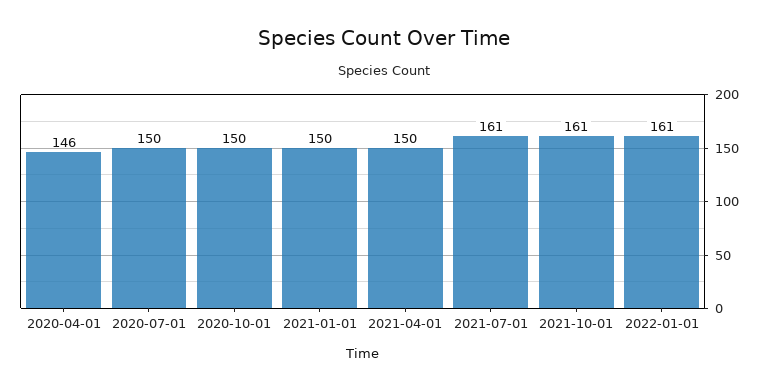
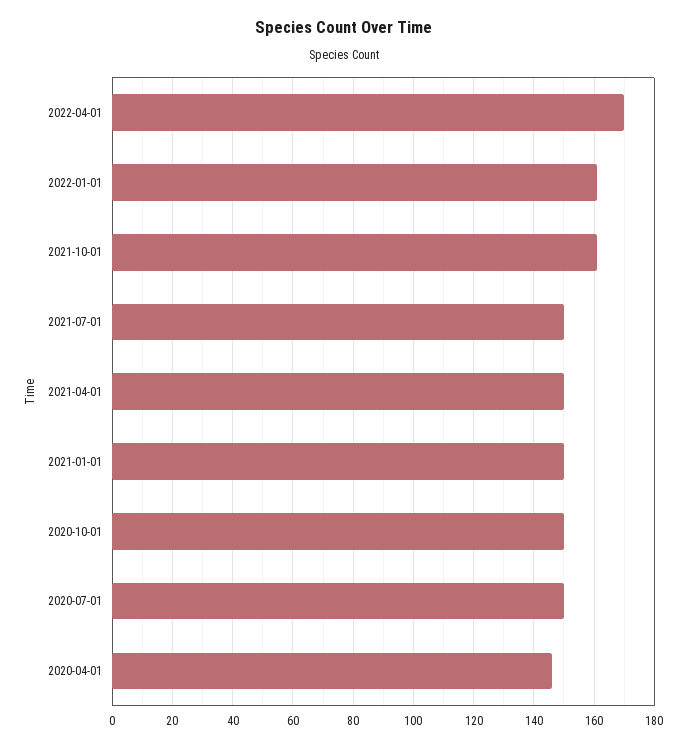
2021-07-01: 161 -> 150
2022-04-01: none -> 170

